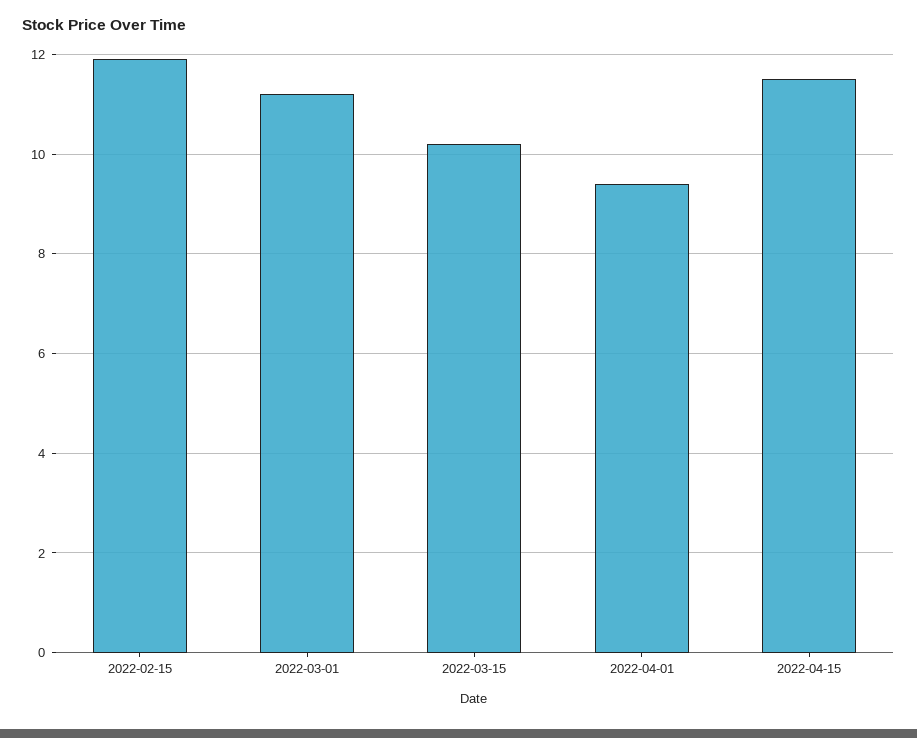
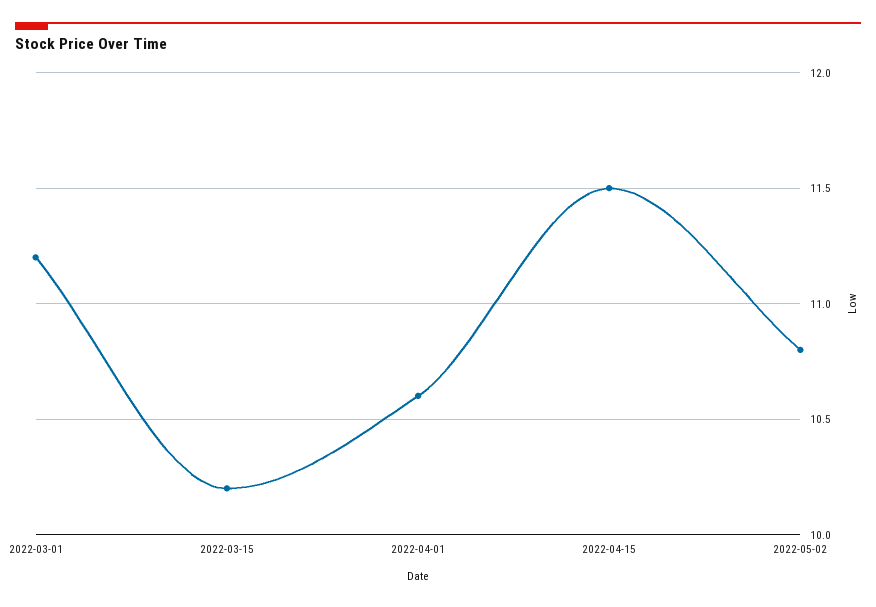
2022-02-15: 12 -> none
2022-04-01: 9.5 -> 10.6
2022-05-02: none -> 10.8

